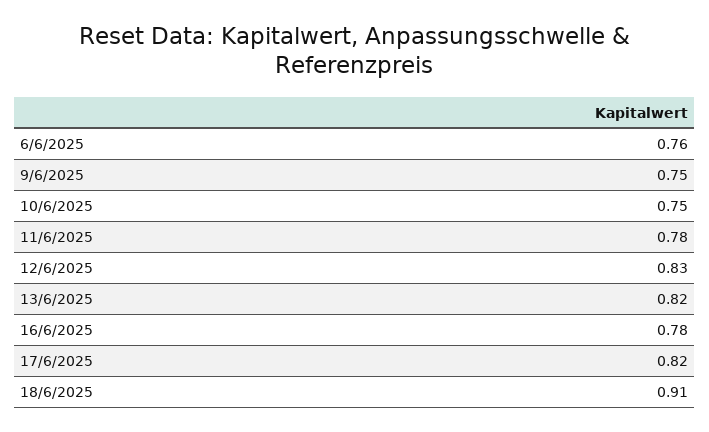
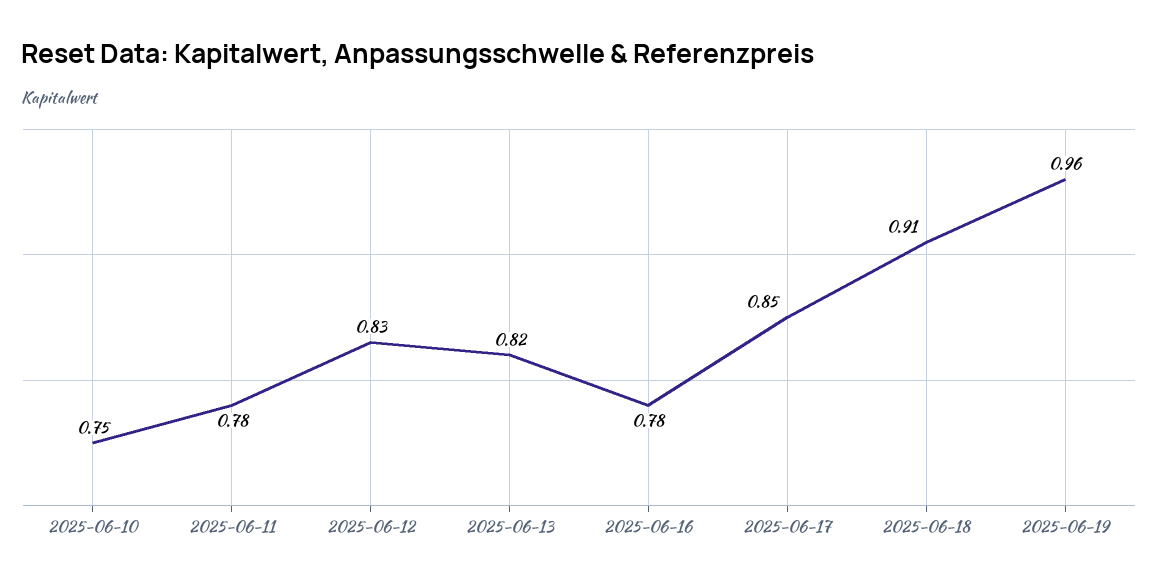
6/6/2025: 0.76 -> none
9/6/2025: 0.75 -> none
17/6/2025: 0.82 -> 0.85
2025-06-19: none -> 0.96

